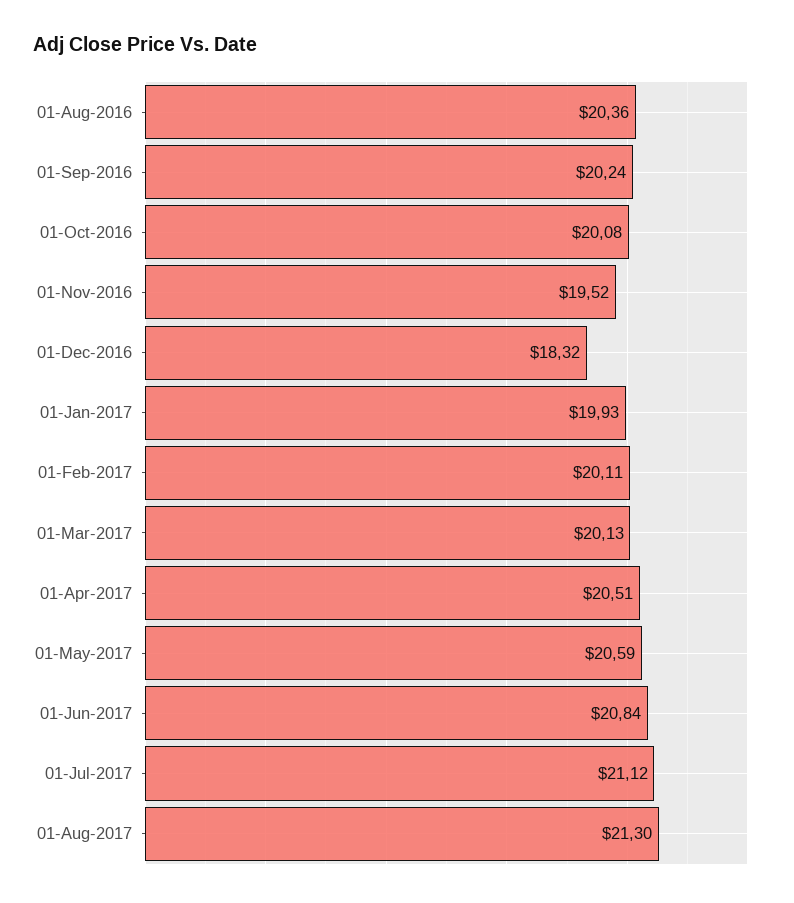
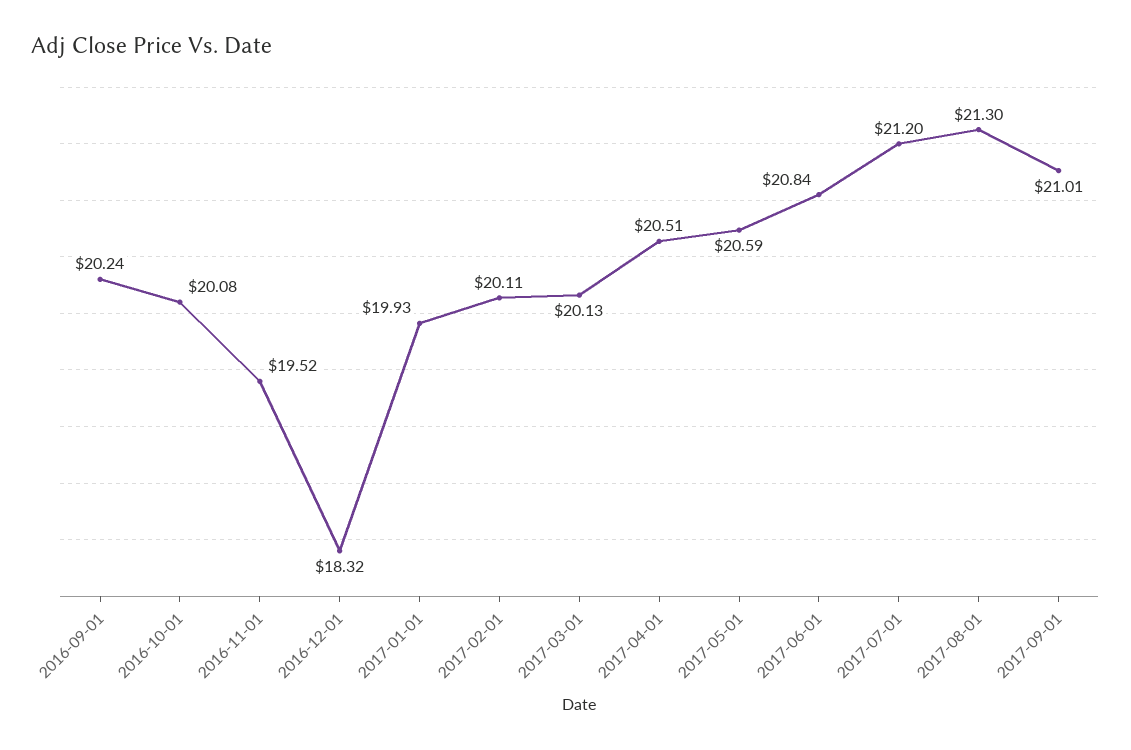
01-Aug-2016: 20.36 -> none
01-Jul-2017: 21.12 -> 21.2
2017-09-01: none -> 21.01

